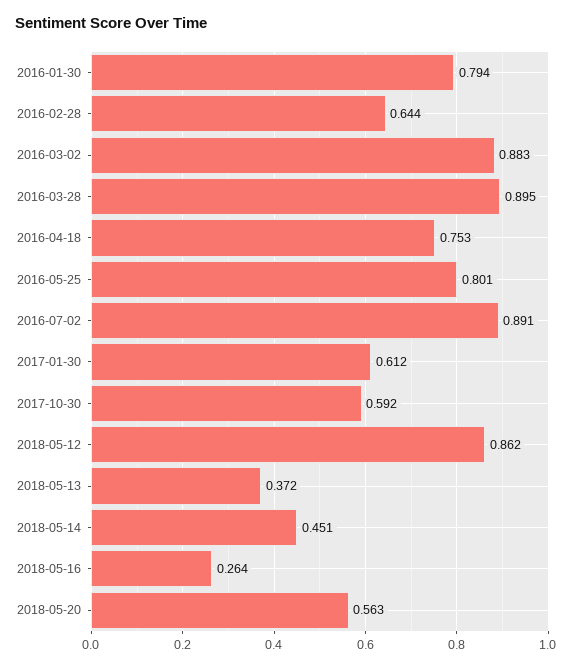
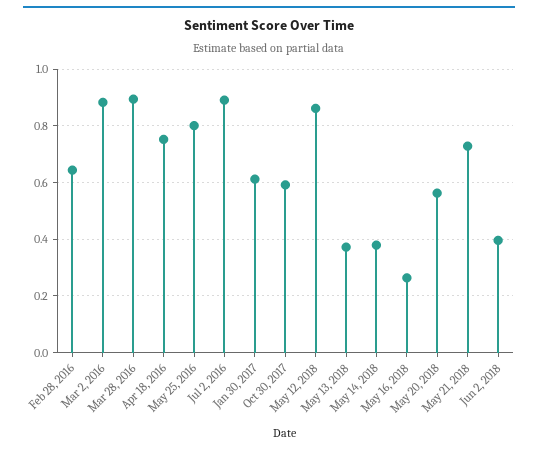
2016-01-30: 0.794 -> none
2018-05-14: 0.451 -> 0.375
May 21, 2018: none -> 0.725
Jun 2, 2018: none -> 0.4

